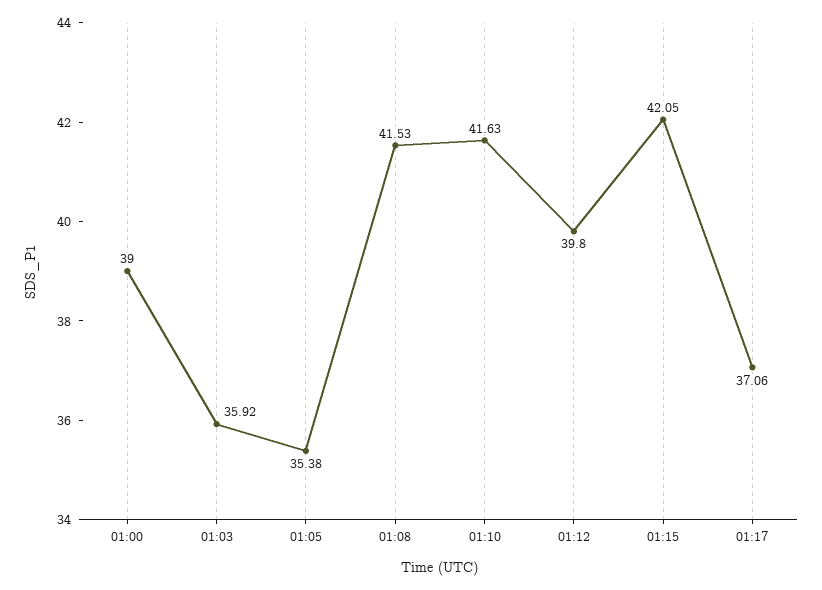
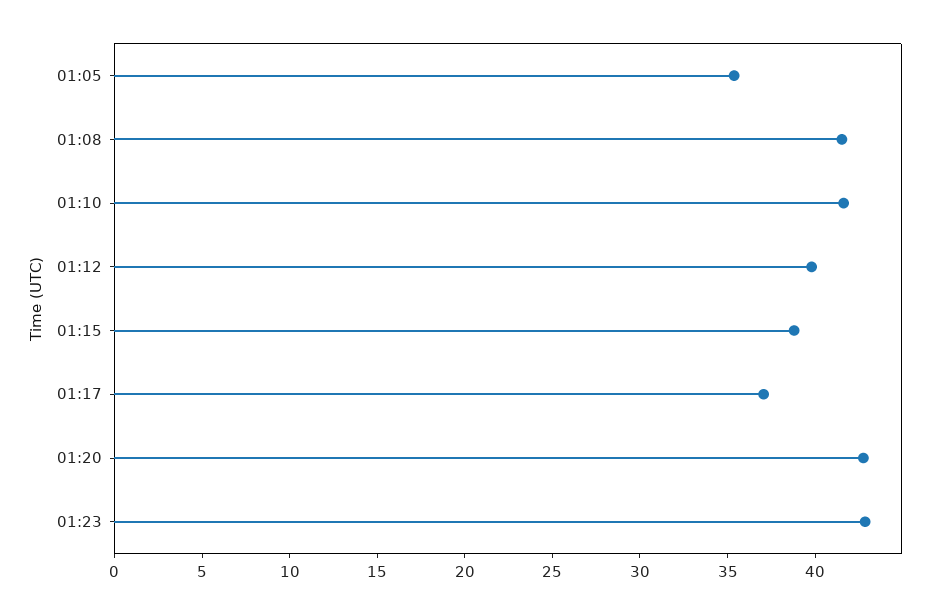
01:00: 39 -> none
01:03: 35.92 -> none
01:15: 42.05 -> 39
01:20: none -> 43
01:23: none -> 43

